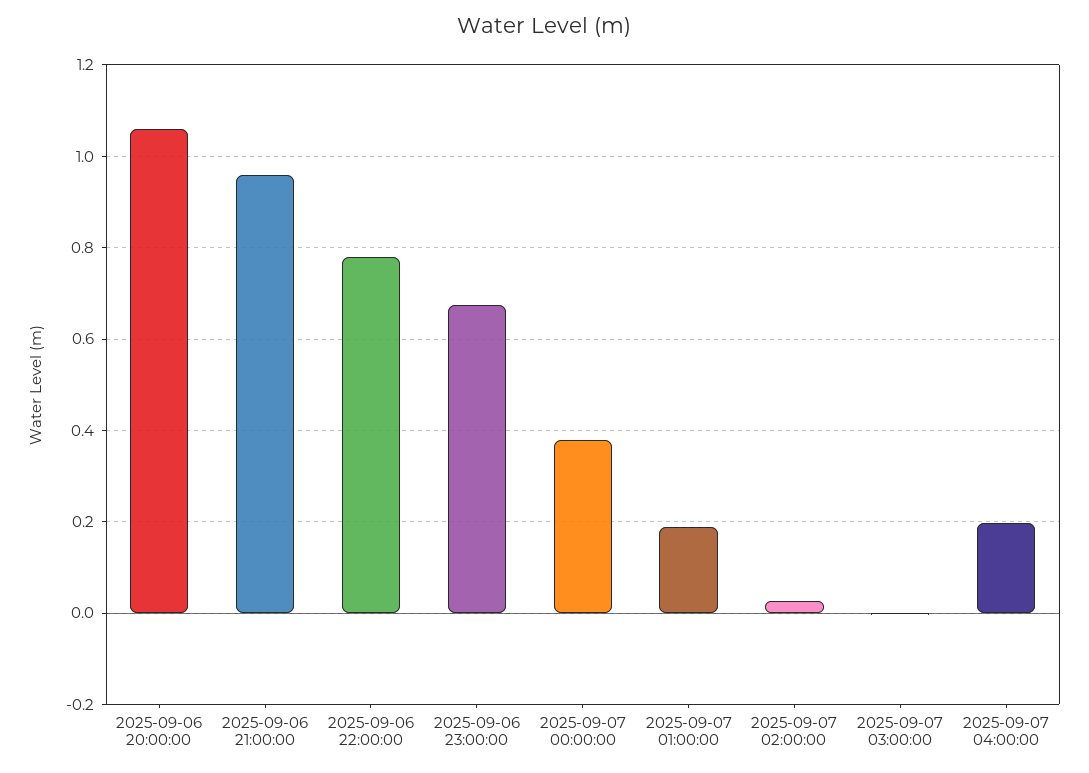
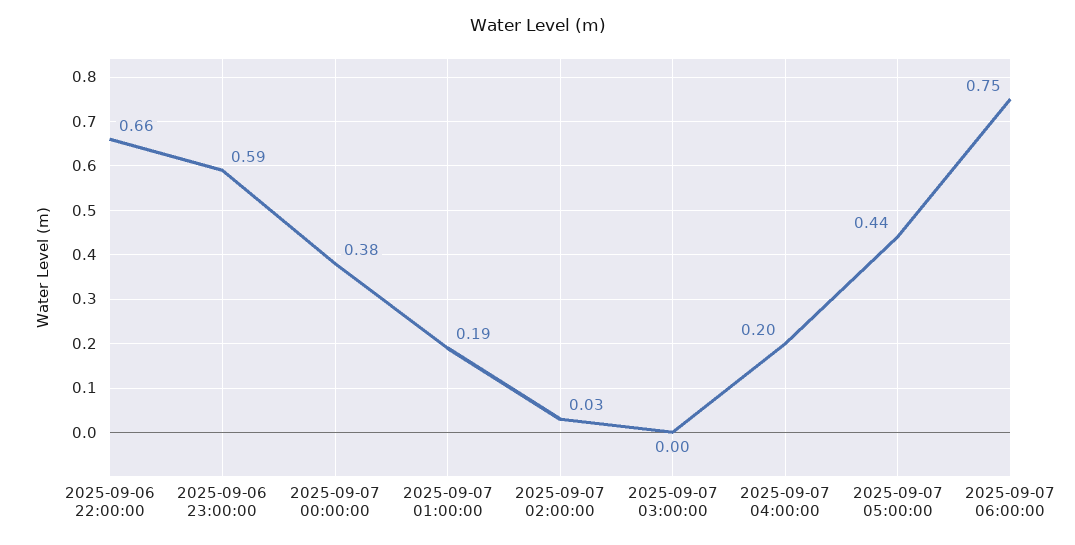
2025-09-06 20:00:00: 1.06 -> none
2025-09-06 21:00:00: 0.96 -> none
2025-09-06 22:00:00: 0.78 -> 0.66
2025-09-06 23:00:00: 0.68 -> 0.59
2025-09-07 05:00:00: none -> 0.44
2025-09-07 06:00:00: none -> 0.75

